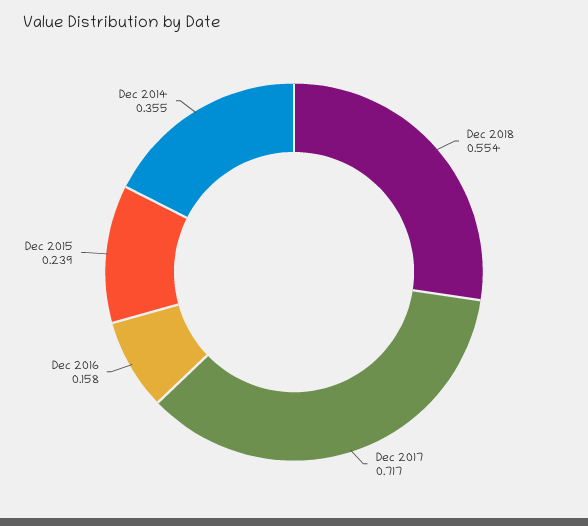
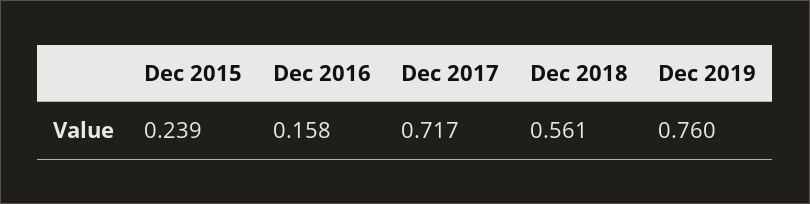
Dec 2018: 0.554 -> 0.561
Dec 2014: 0.355 -> none
Dec 2019: none -> 0.76

